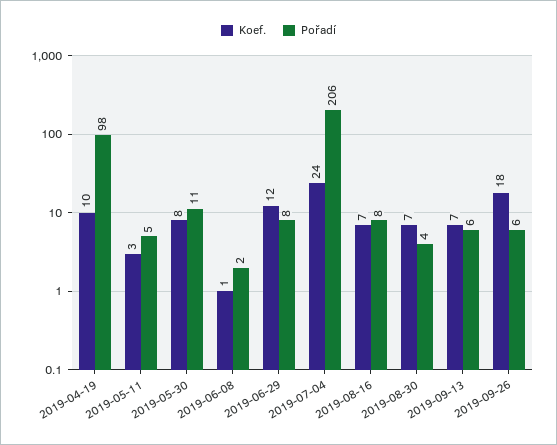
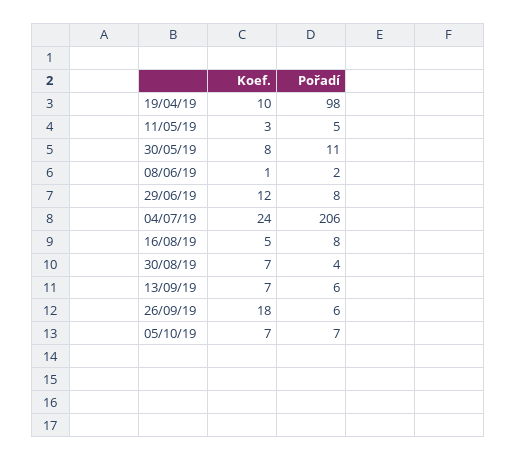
Koef., 2019-08-16: 7 -> 5
Koef., 05/10/19: none -> 7
Pořadí, 05/10/19: none -> 7

